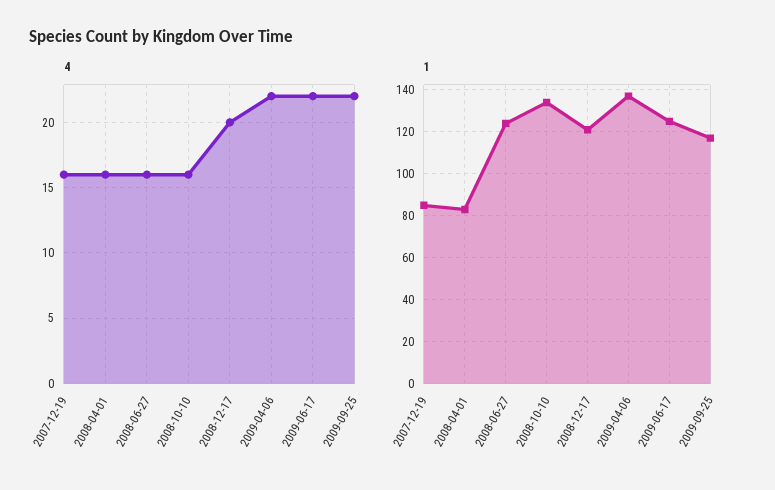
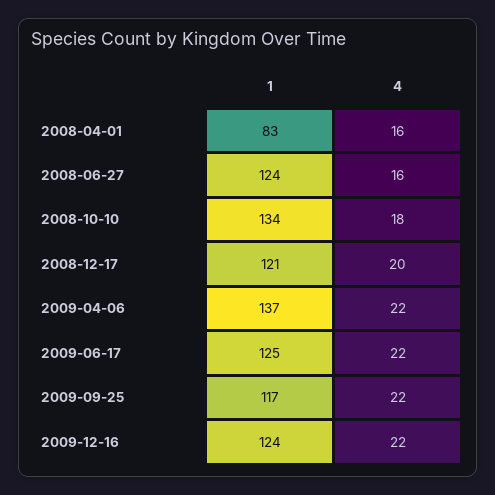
4, 2007-12-19: 16 -> none
4, 2008-10-10: 16 -> 18
1, 2007-12-19: 85 -> none
1, 2009-12-16: none -> 124
4, 2009-12-16: none -> 22

